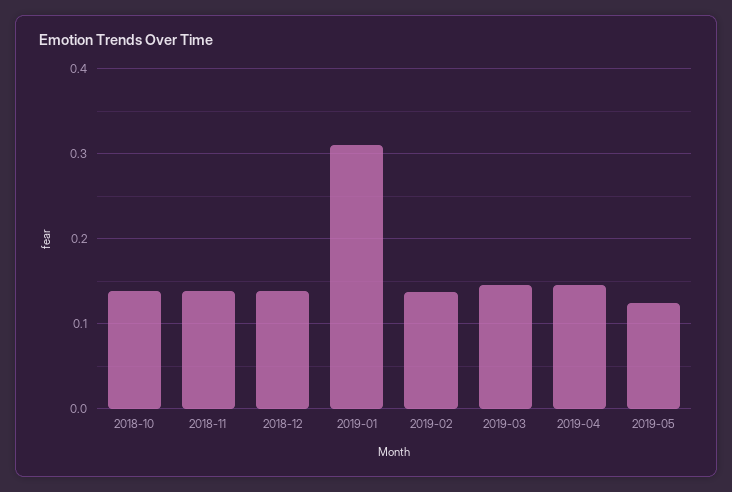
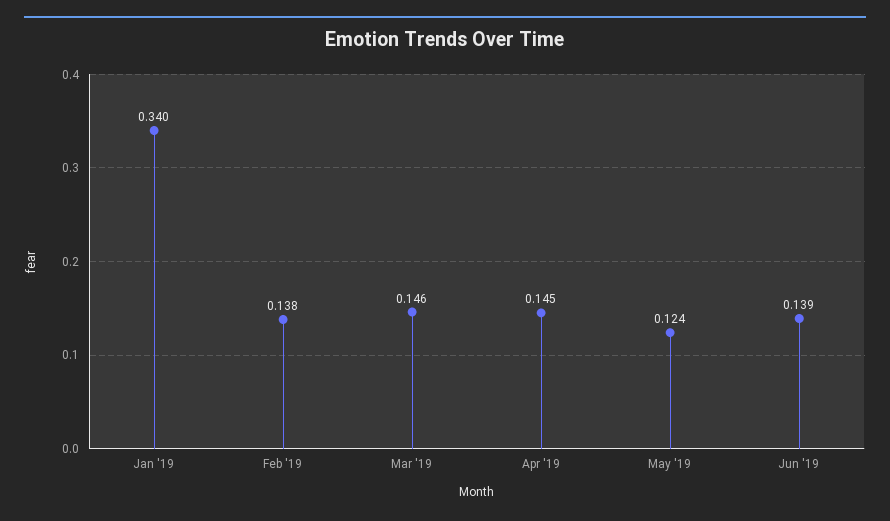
2018-10: 0.14 -> none
2018-11: 0.14 -> none
2018-12: 0.14 -> none
2019-01: 0.31 -> 0.34
Jun '19: none -> 0.139

